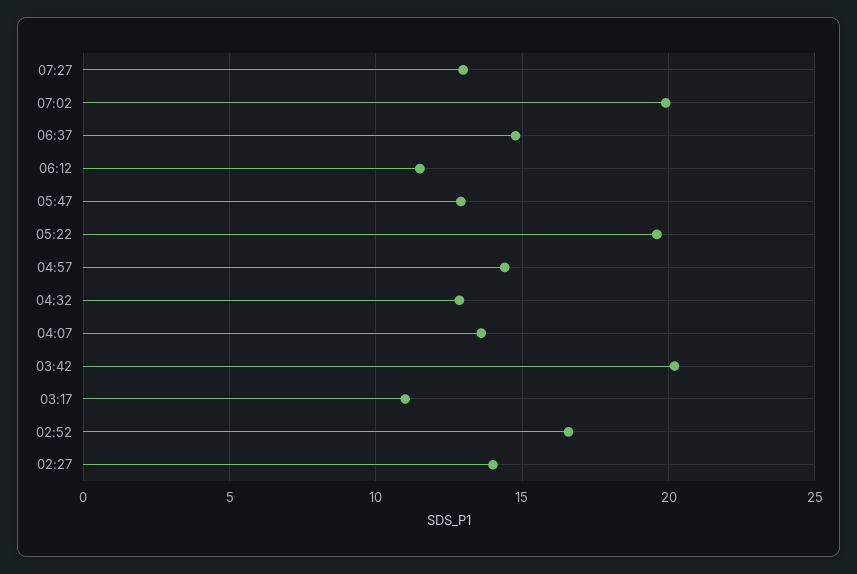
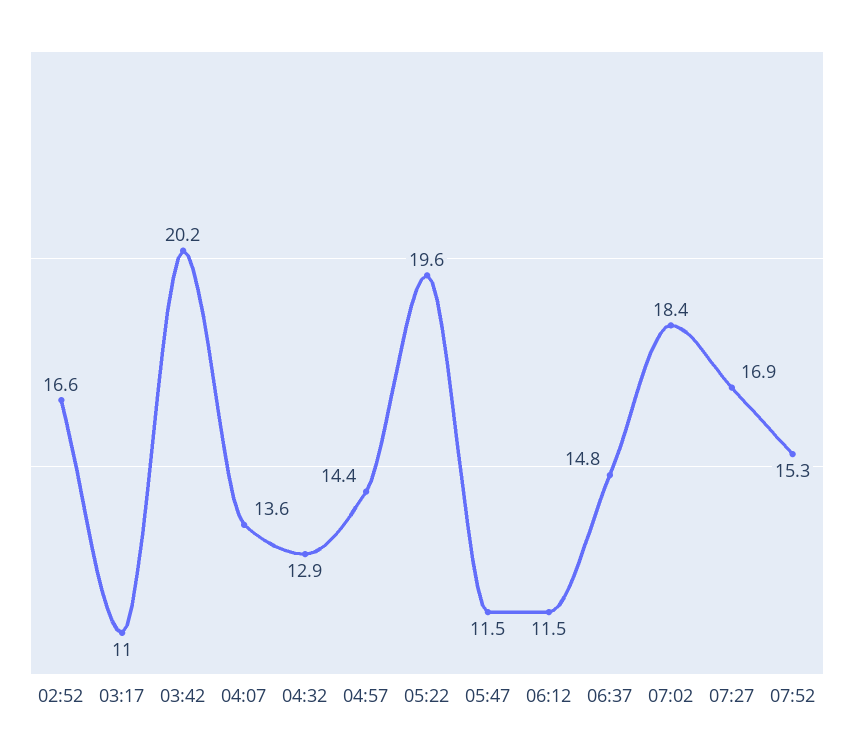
07:27: 13 -> 16.9
07:02: 20 -> 18.4
05:47: 13 -> 11.5
02:27: 14 -> none
07:52: none -> 15.3

